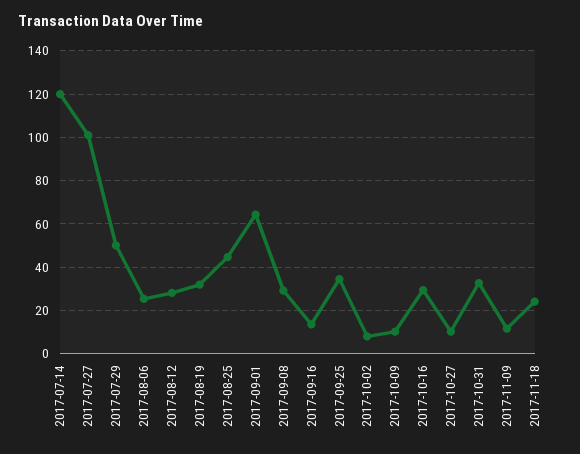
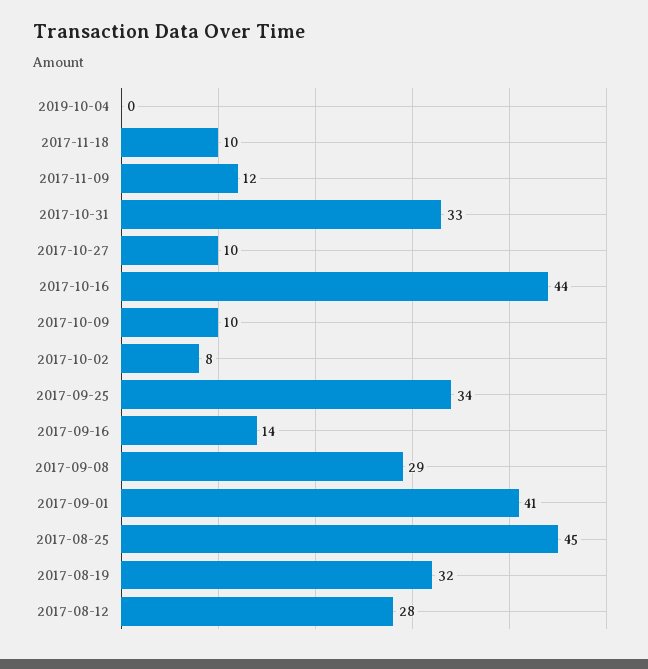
2017-07-14: 120 -> none
2017-07-27: 100 -> none
2017-07-29: 50 -> none
2017-08-06: 25 -> none
2017-09-01: 65 -> 41
2017-10-16: 30 -> 44
2017-11-18: 25 -> 10
2019-10-04: none -> 0

